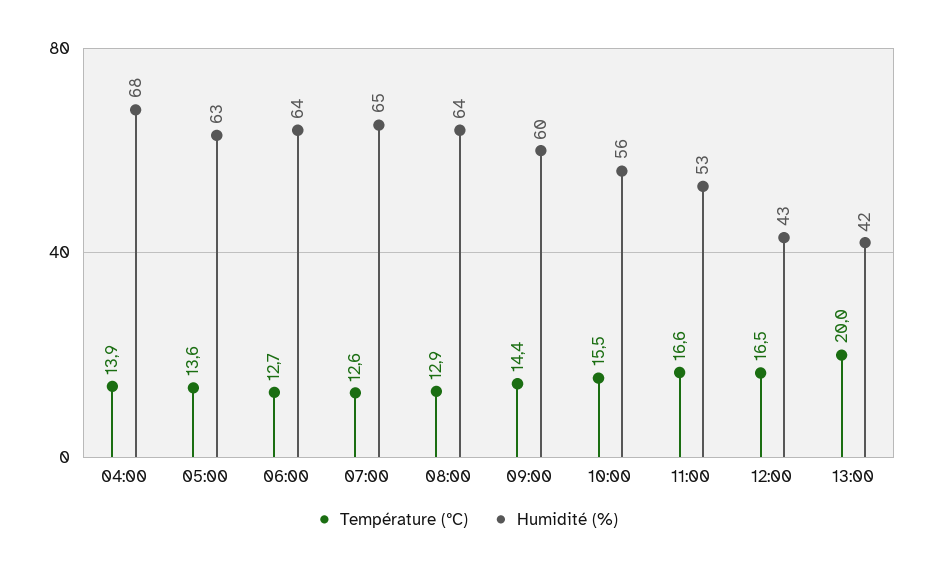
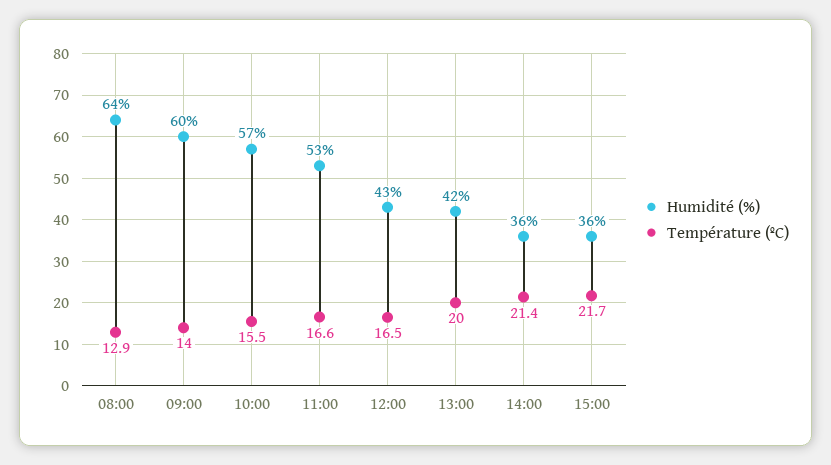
Température (ºC), 04:00: 13.9 -> none
Humidité (%), 04:00: 68 -> none
Température (ºC), 05:00: 13.6 -> none
Humidité (%), 05:00: 63 -> none
Température (ºC), 06:00: 12.7 -> none
Humidité (%), 06:00: 64 -> none
Température (ºC), 07:00: 12.6 -> none
Humidité (%), 07:00: 65 -> none
Température (ºC), 09:00: 14.4 -> 14
Humidité (%), 10:00: 56 -> 57
Humidité (%), 14:00: none -> 36
Température (ºC), 14:00: none -> 21.4
Humidité (%), 15:00: none -> 36
Température (ºC), 15:00: none -> 21.7

